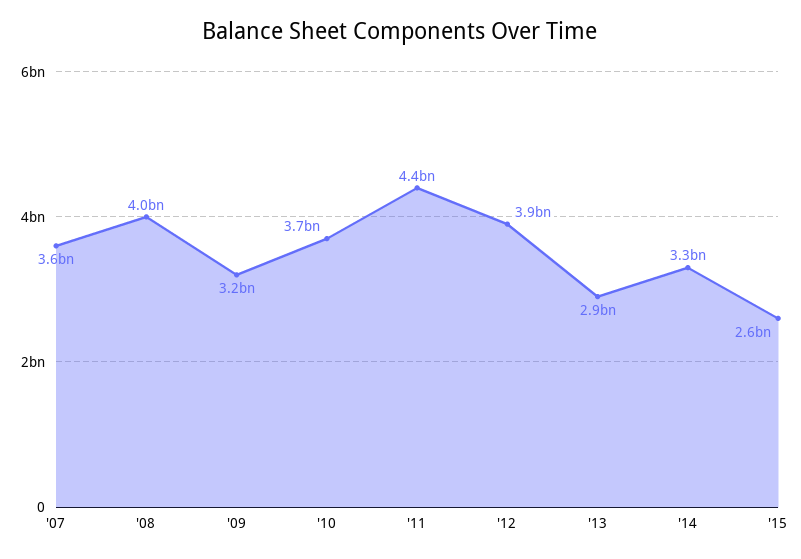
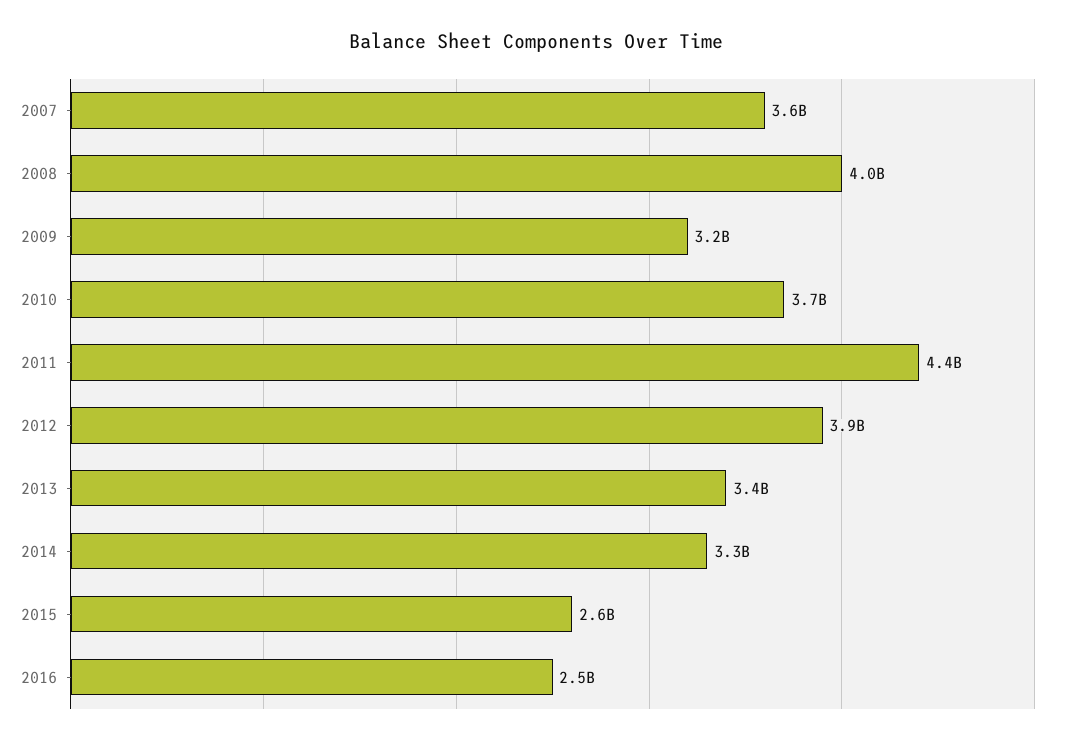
'13: 2900000000 -> 3400000000
2016: none -> 2500000000

